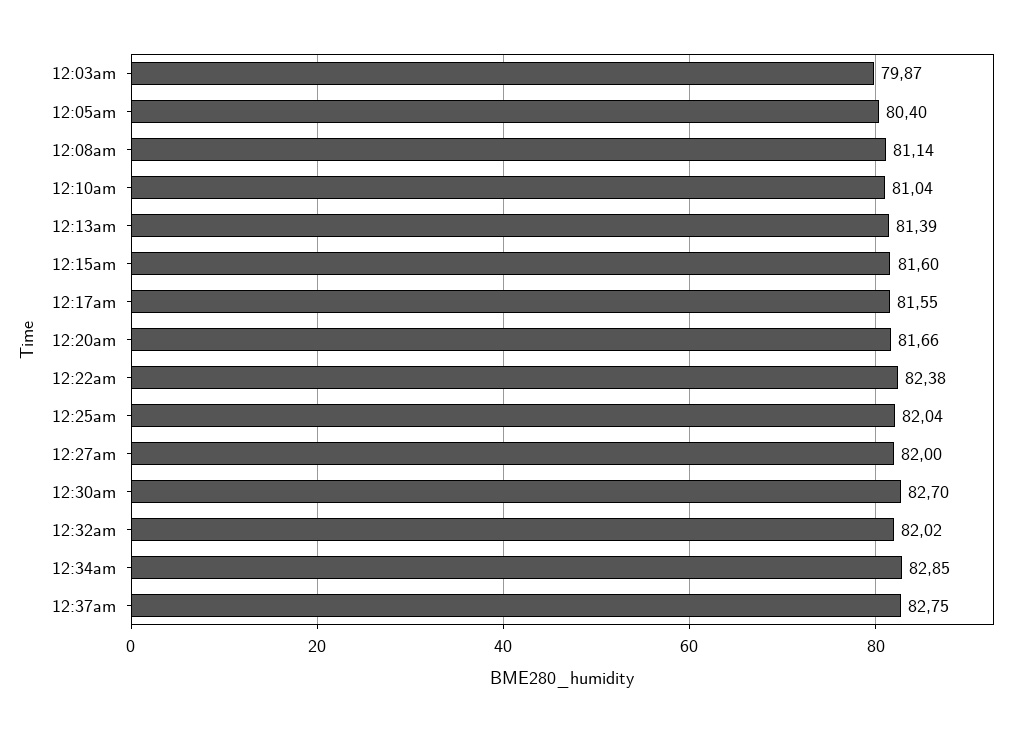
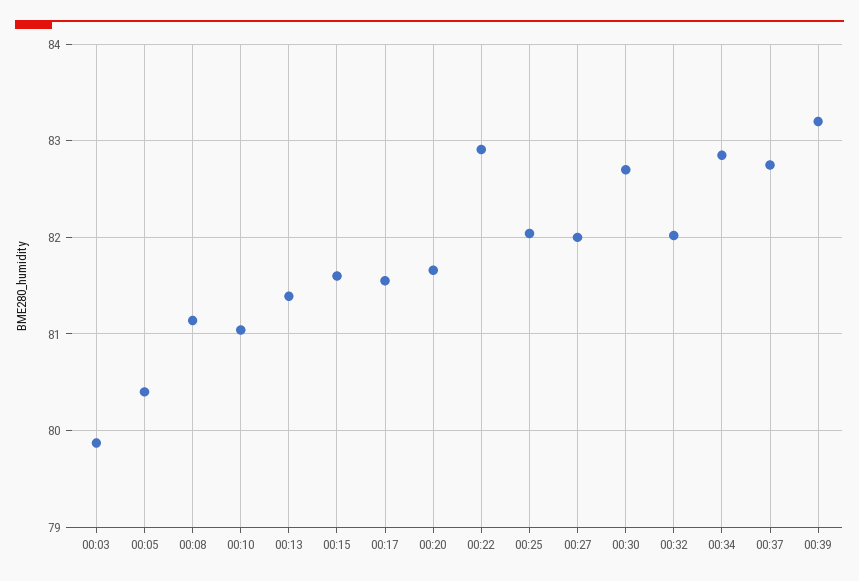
12:22am: 82.38 -> 82.9
00:39: none -> 83.2

